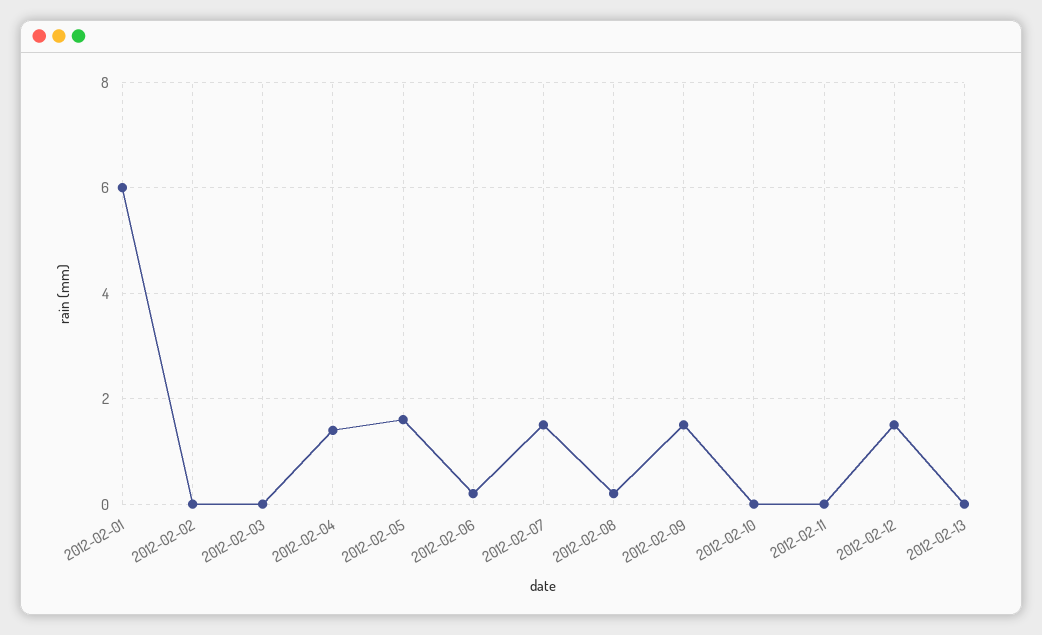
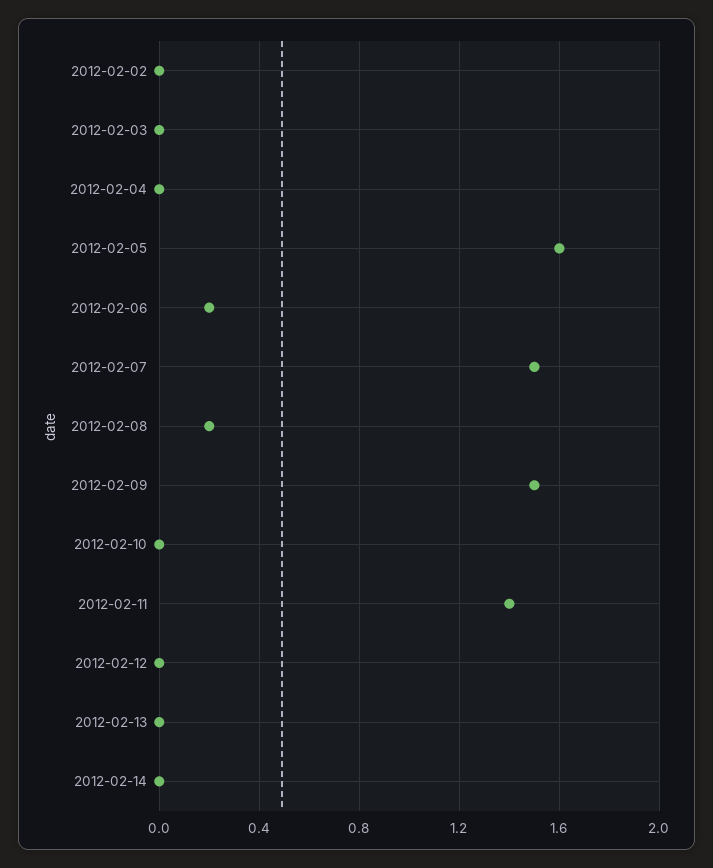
2012-02-01: 6 -> none
2012-02-04: 1.5 -> 0
2012-02-11: 0 -> 1.4
2012-02-12: 1.5 -> 0
2012-02-14: none -> 0

